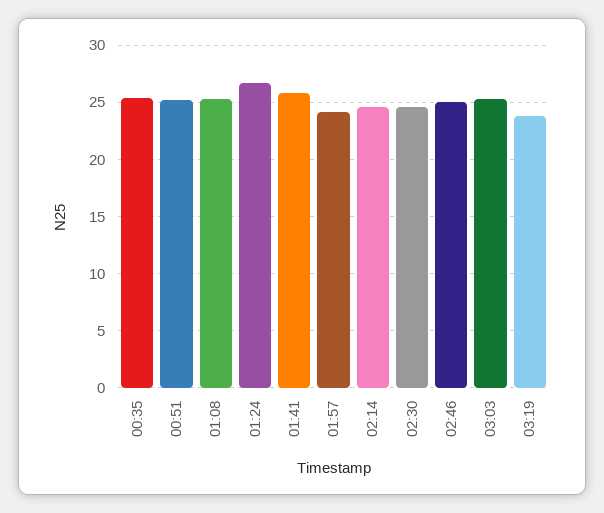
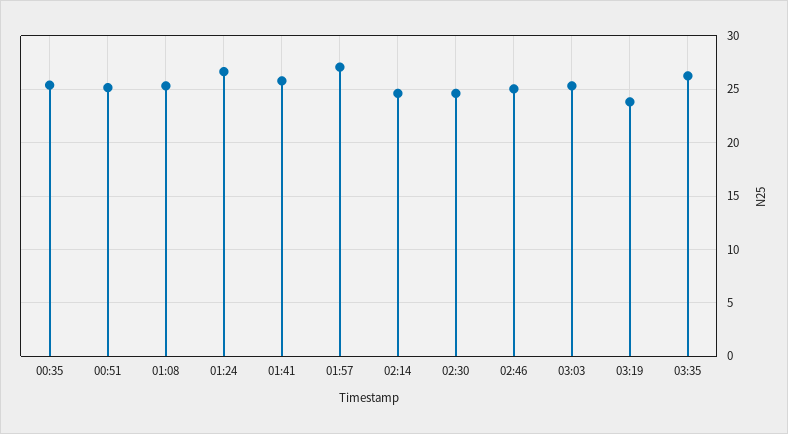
01:57: 24 -> 27
03:35: none -> 26

